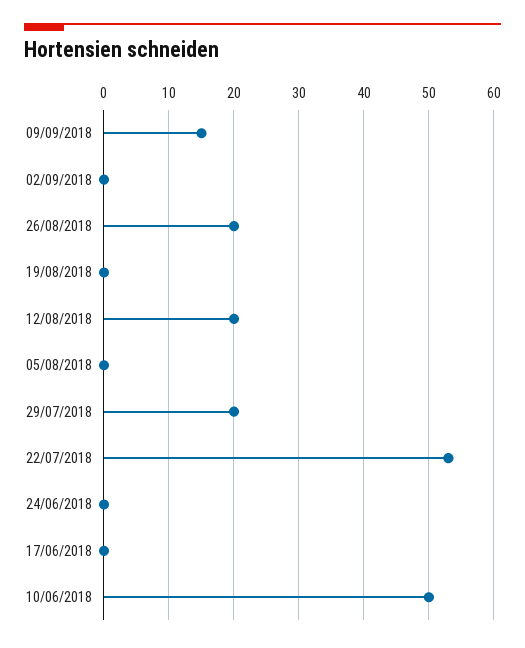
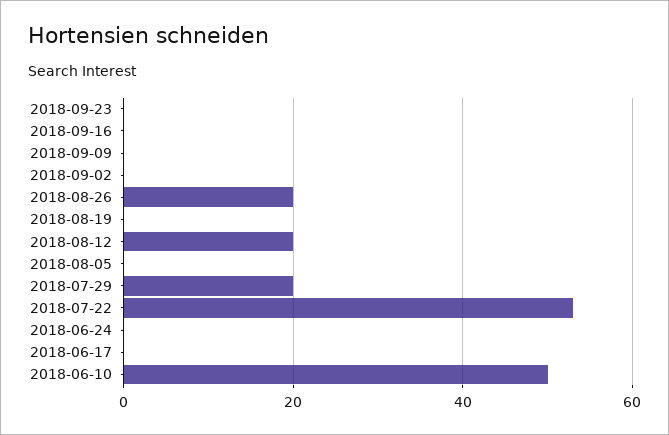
09/09/2018: 15 -> 0
2018-09-23: none -> 0
2018-09-16: none -> 0

